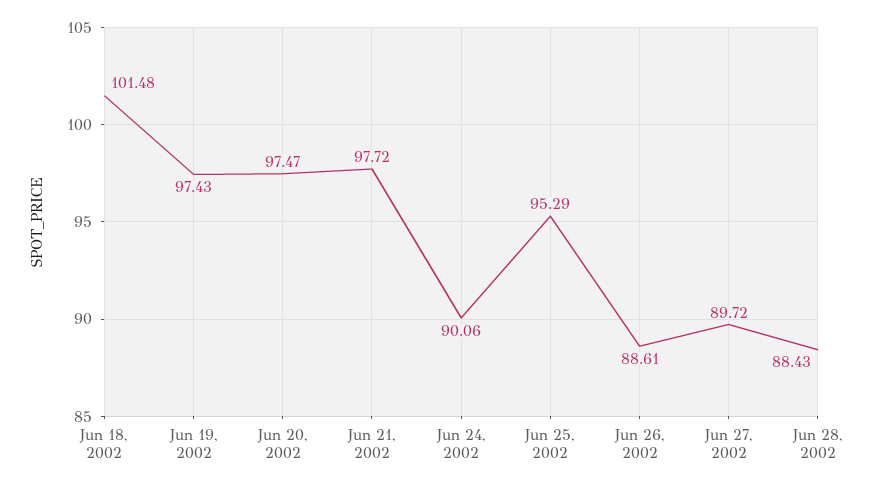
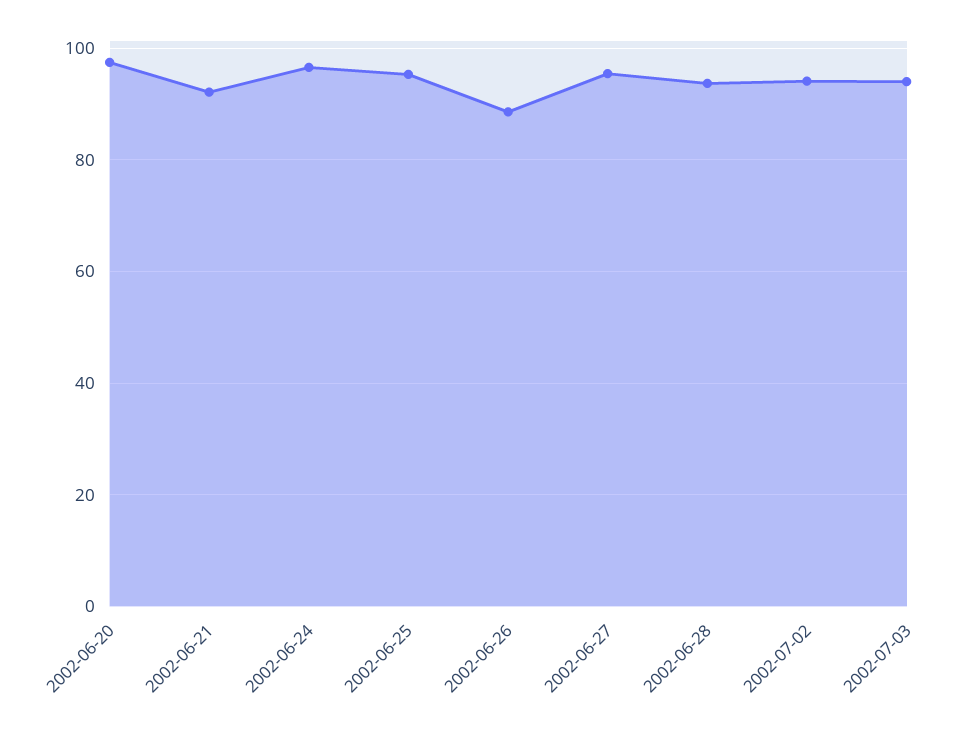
Jun 18, 2002: 101.48 -> none
Jun 19, 2002: 97.43 -> none
Jun 21, 2002: 97.72 -> 92
Jun 24, 2002: 90.06 -> 96
Jun 27, 2002: 89.72 -> 96
Jun 28, 2002: 88.43 -> 94
2002-07-02: none -> 94
2002-07-03: none -> 94

